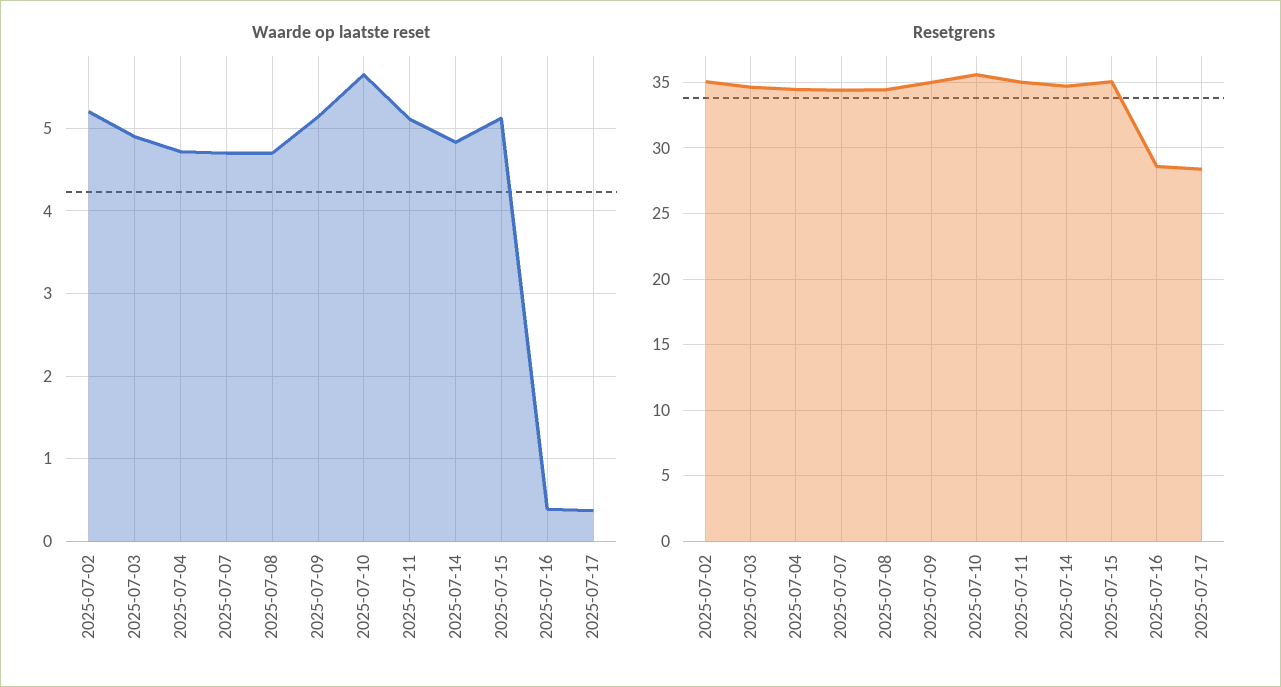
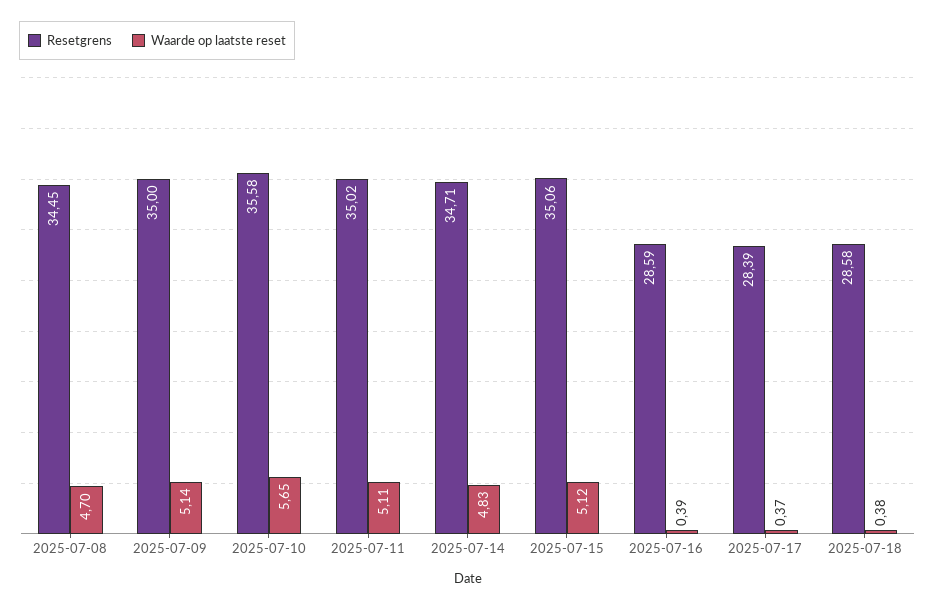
Waarde op laatste reset, 2025-07-02: 5.2 -> none
Waarde op laatste reset, 2025-07-03: 4.9 -> none
Waarde op laatste reset, 2025-07-04: 4.7 -> none
Waarde op laatste reset, 2025-07-07: 4.7 -> none
Resetgrens, 2025-07-02: 35 -> none
Resetgrens, 2025-07-03: 34.5 -> none
Resetgrens, 2025-07-04: 34.5 -> none
Resetgrens, 2025-07-07: 34.5 -> none
Resetgrens, 2025-07-18: none -> 28.58
Waarde op laatste reset, 2025-07-18: none -> 0.38

